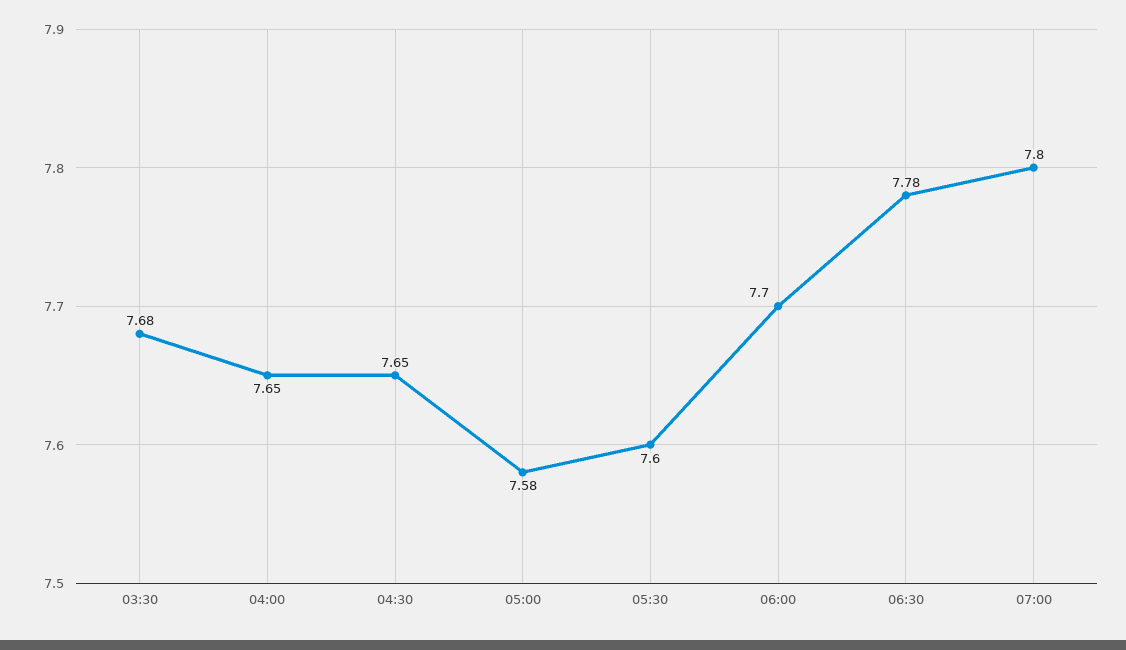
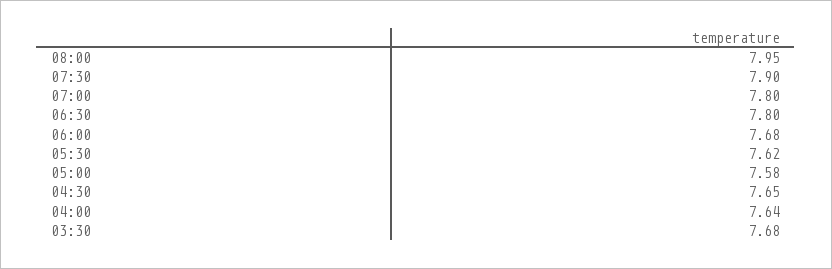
04:00: 7.65 -> 7.64
05:30: 7.6 -> 7.62
06:00: 7.7 -> 7.68
06:30: 7.78 -> 7.8
08:00: none -> 7.95
07:30: none -> 7.9

